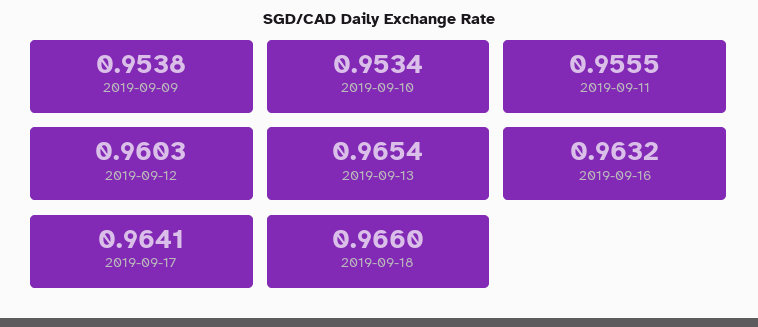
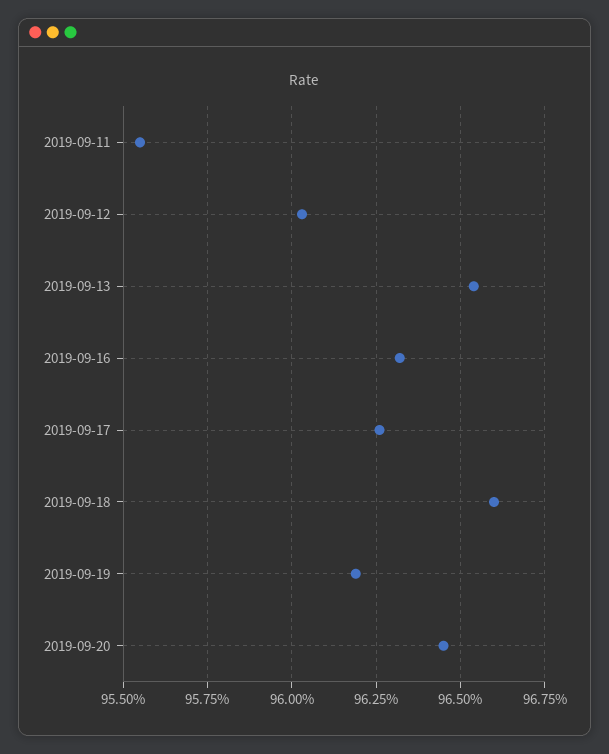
2019-09-09: 0.9538 -> none
2019-09-10: 0.9534 -> none
2019-09-17: 0.9641 -> 0.9625
2019-09-19: none -> 0.962
2019-09-20: none -> 0.9645

